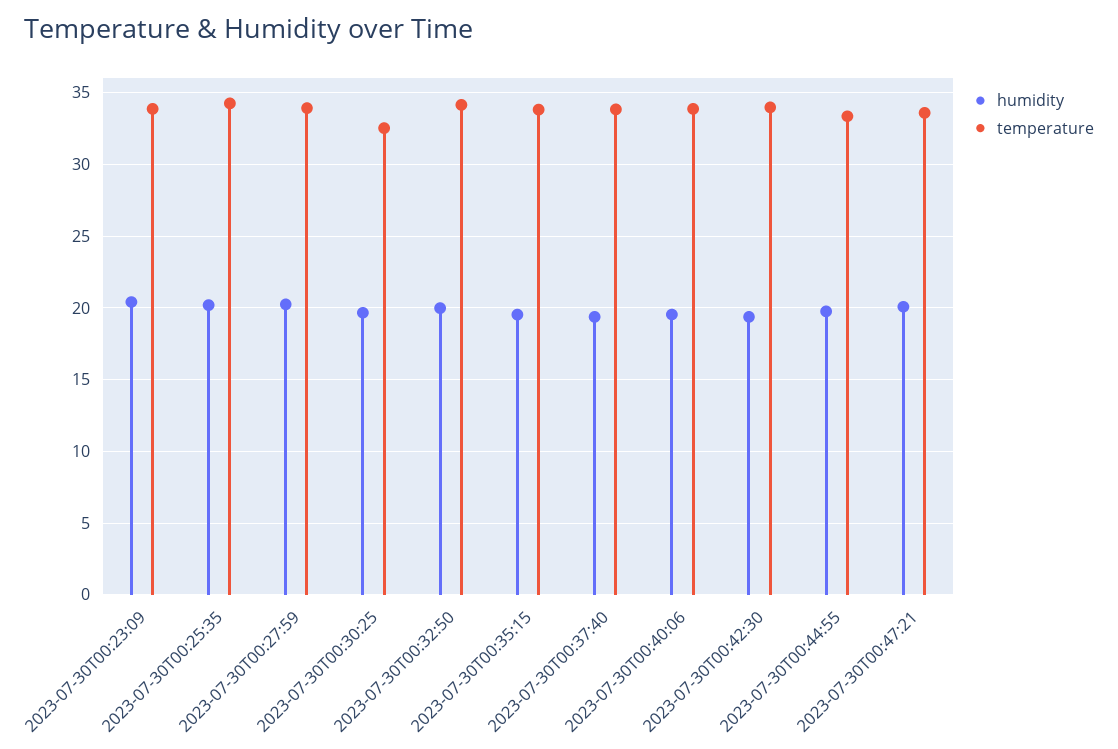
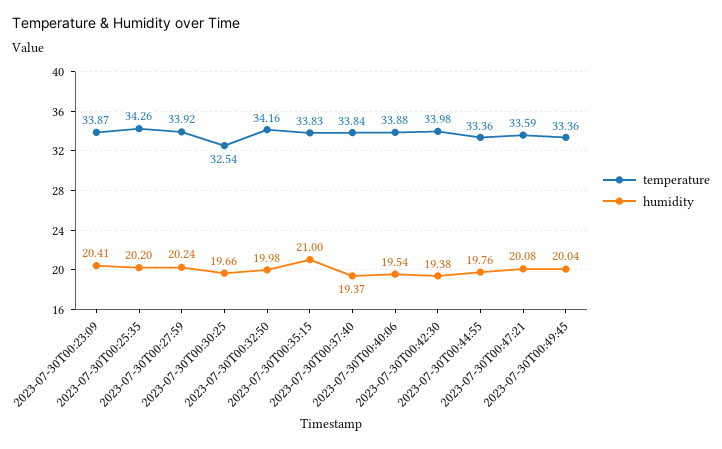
humidity, 2023-07-30T00:35:15: 19.5 -> 21
temperature, 2023-07-30T00:49:45: none -> 33.36
humidity, 2023-07-30T00:49:45: none -> 20.04

